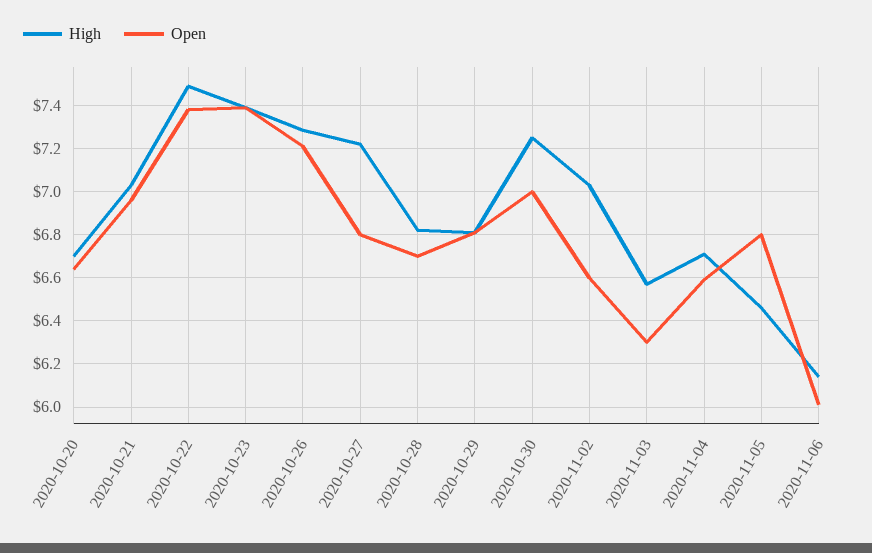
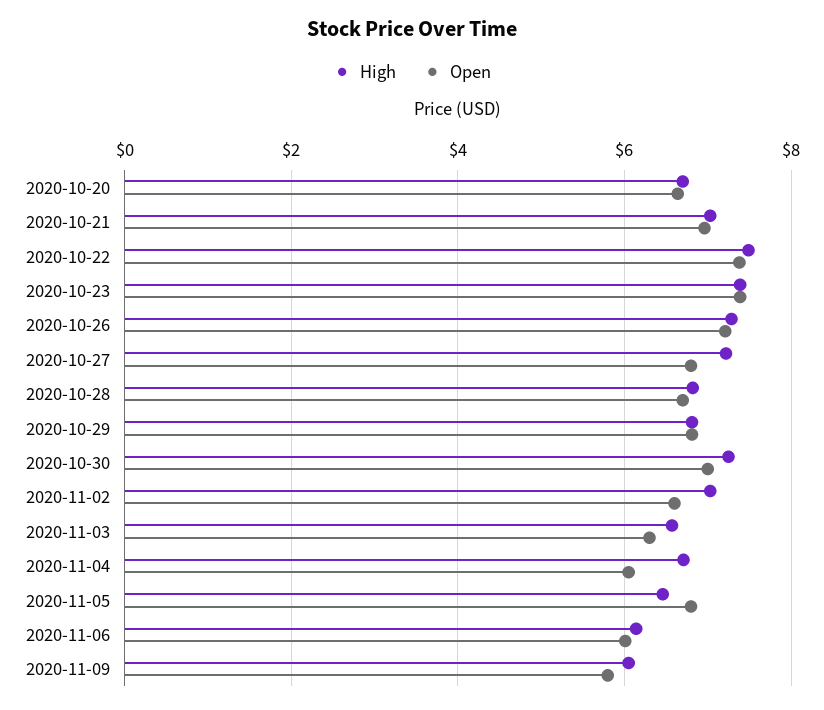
Open, 2020-11-04: 6.6 -> 6
High, 2020-11-09: none -> 6
Open, 2020-11-09: none -> 5.8

